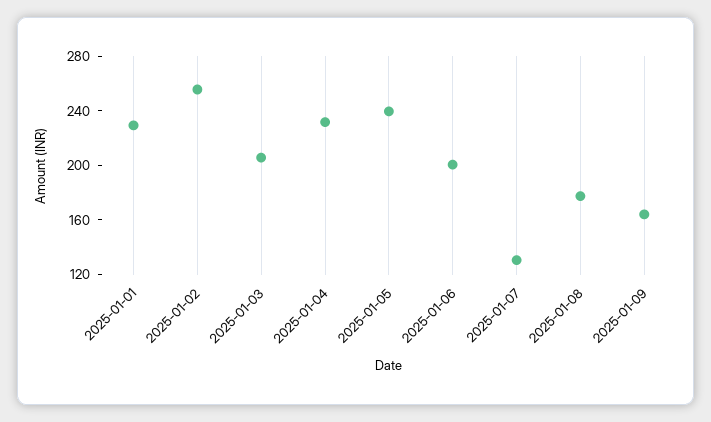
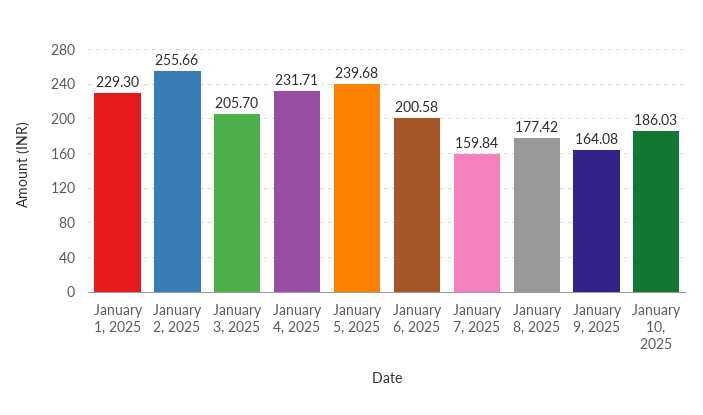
2025-01-07: 130 -> 159.84
January 10, 2025: none -> 186.03

